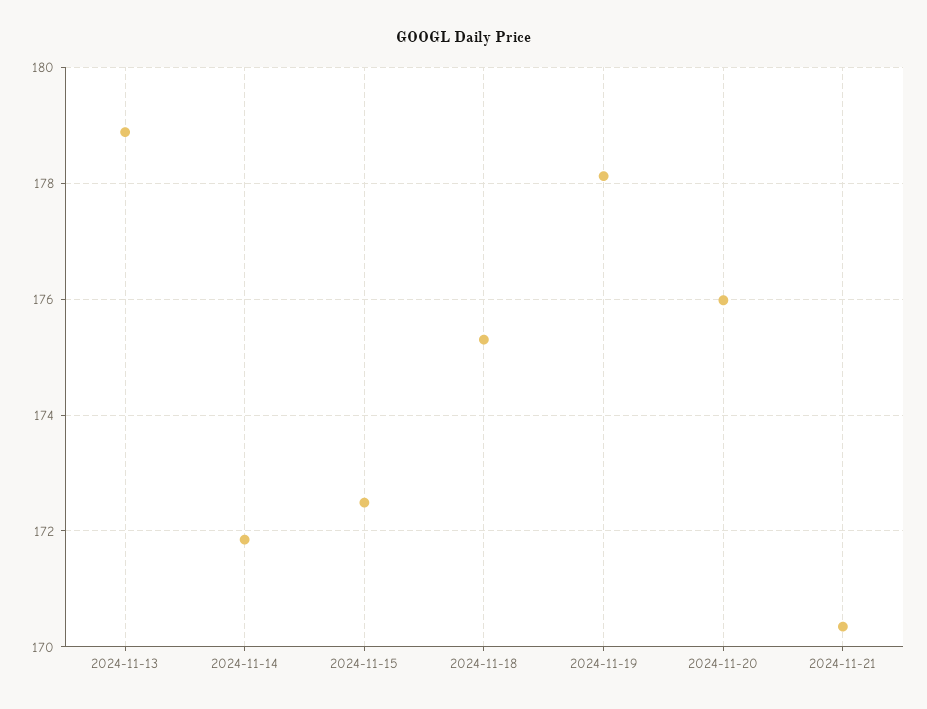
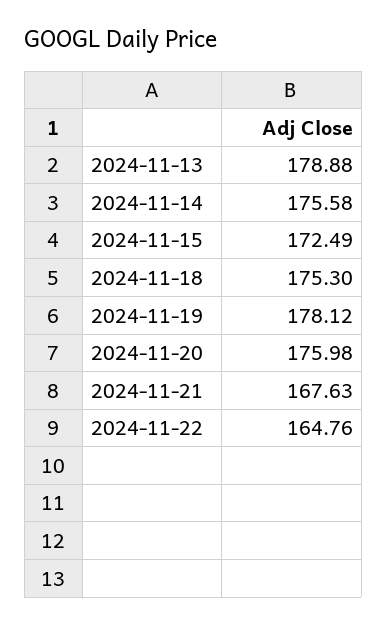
2024-11-14: 171.8 -> 175.58
2024-11-21: 170.4 -> 167.63
2024-11-22: none -> 164.76

